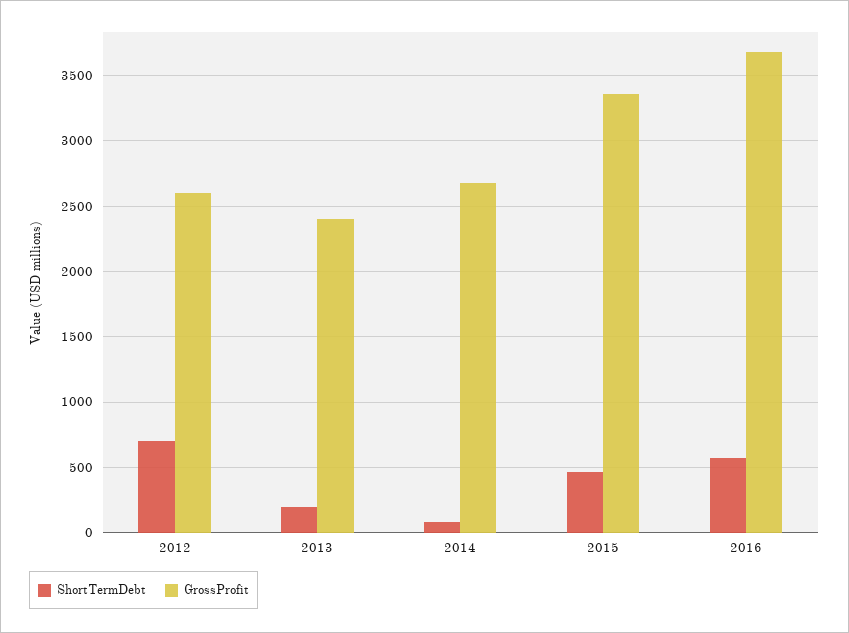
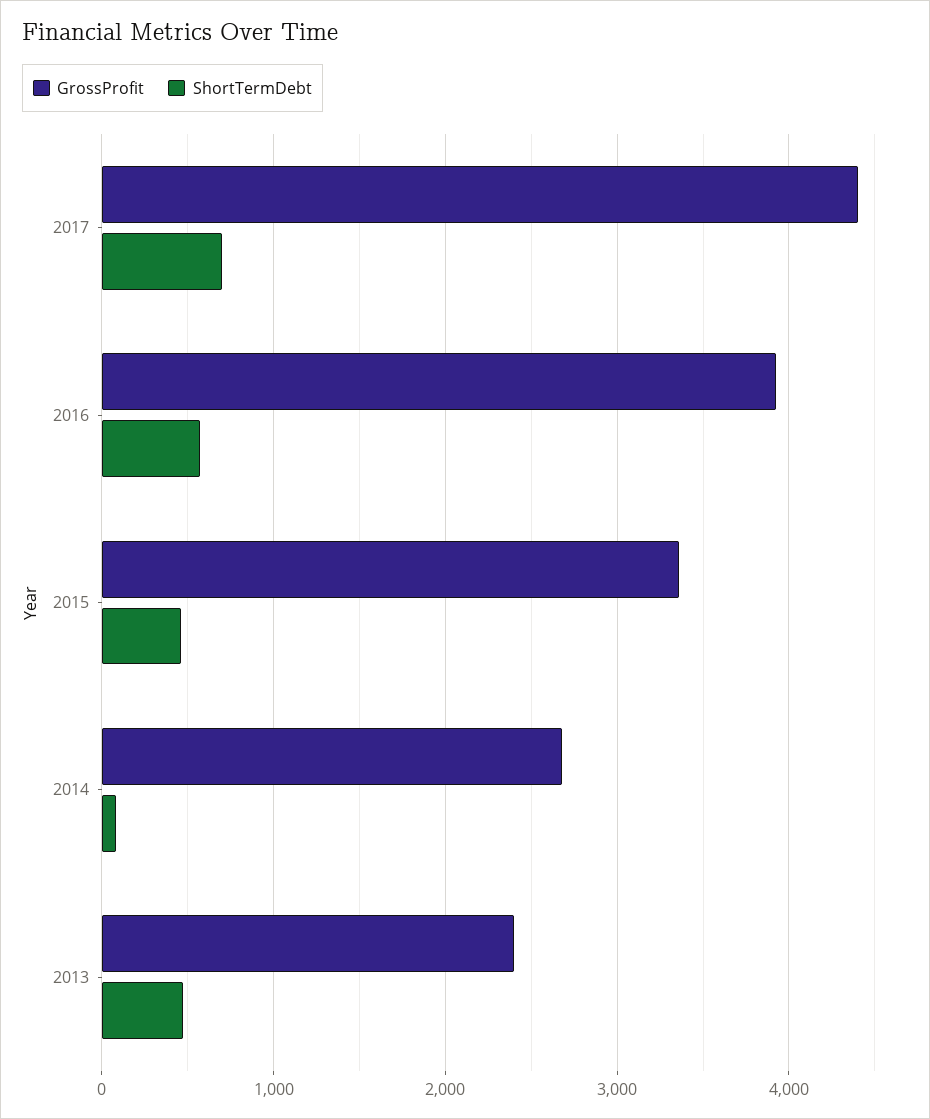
ShortTermDebt, 2012: 700 -> none
GrossProfit, 2012: 2600 -> none
ShortTermDebt, 2013: 200 -> 500
GrossProfit, 2016: 3700 -> 3900
GrossProfit, 2017: none -> 4400
ShortTermDebt, 2017: none -> 700

